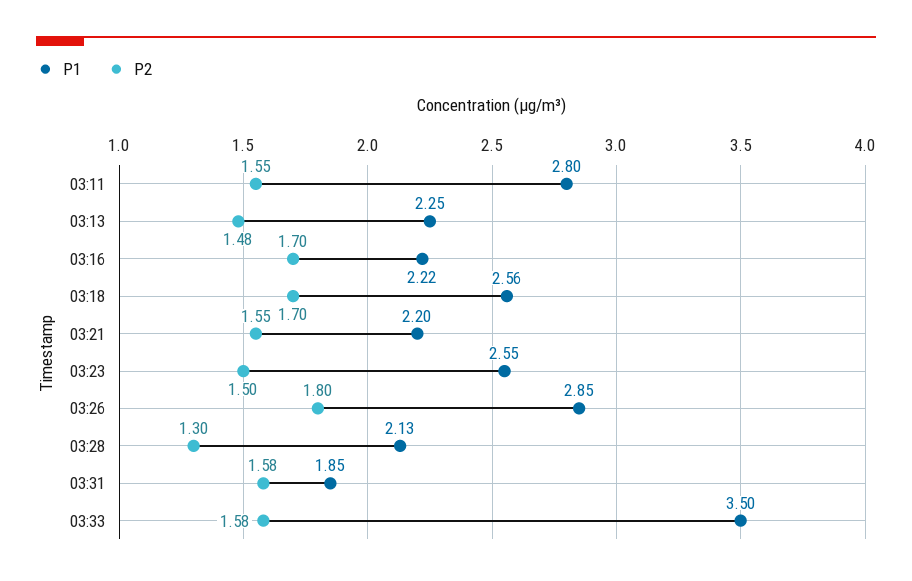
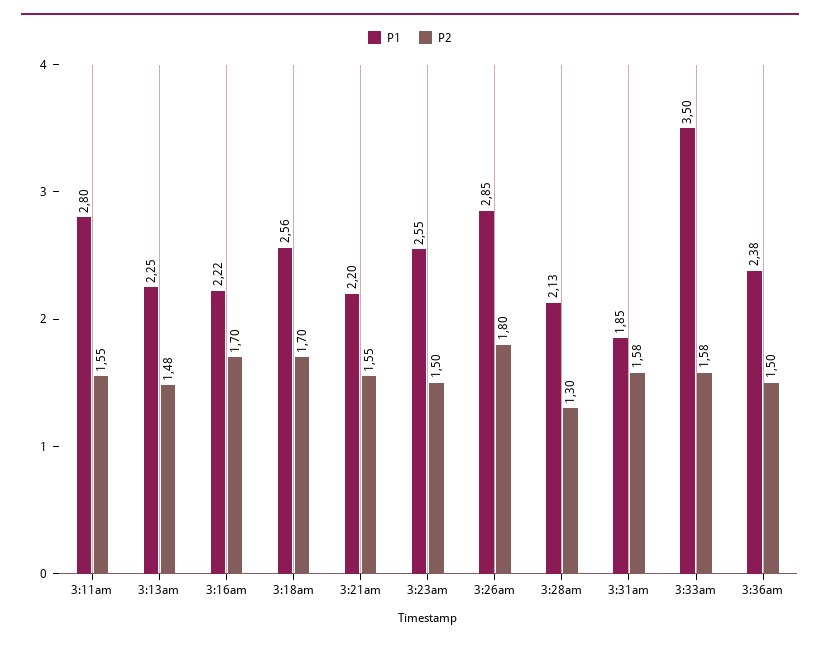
P1, 3:36am: none -> 2.38
P2, 3:36am: none -> 1.5

